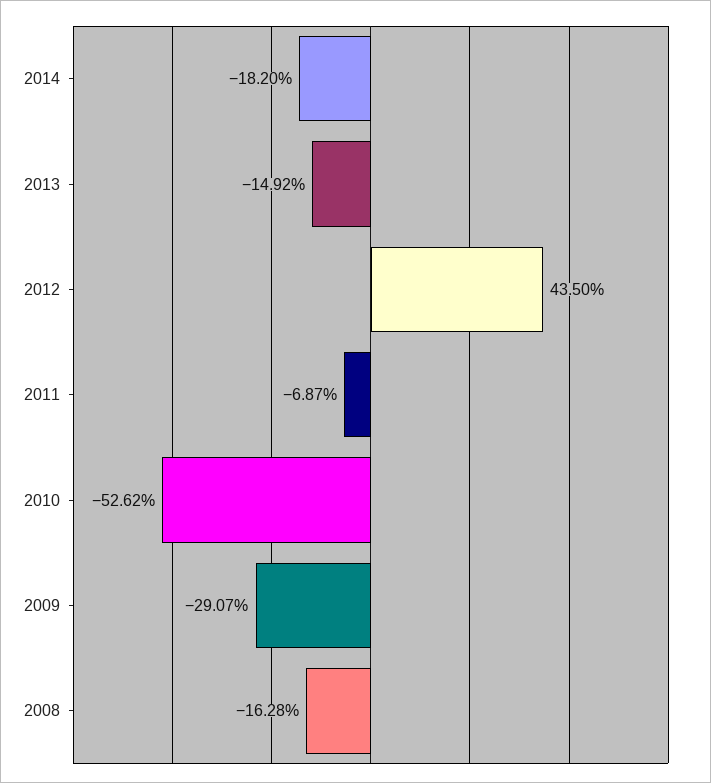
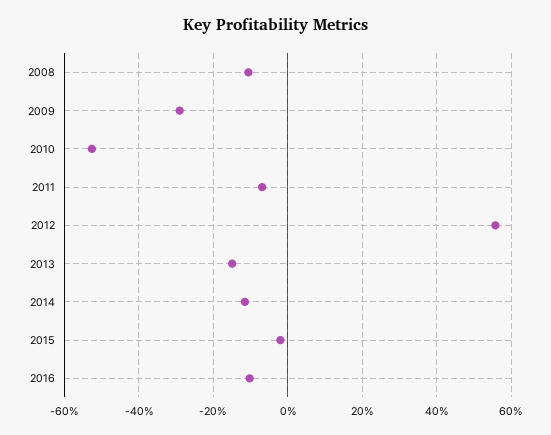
2014: -18.2 -> -12
2012: 43.5 -> 56
2008: -16.28 -> -10
2015: none -> -2
2016: none -> -10

